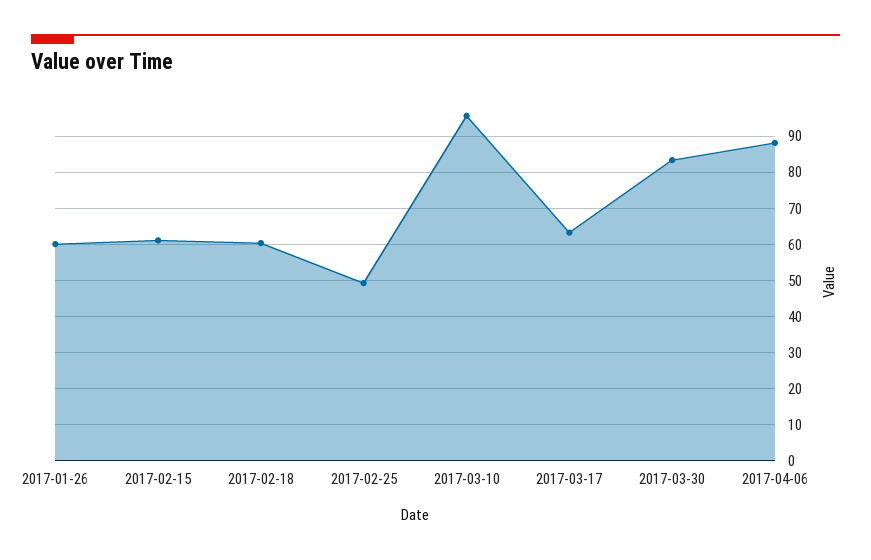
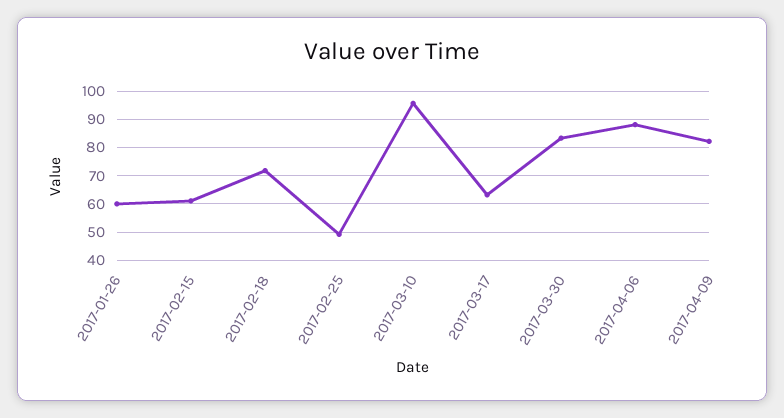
2017-02-18: 60 -> 72.5
2017-04-09: none -> 82.5

